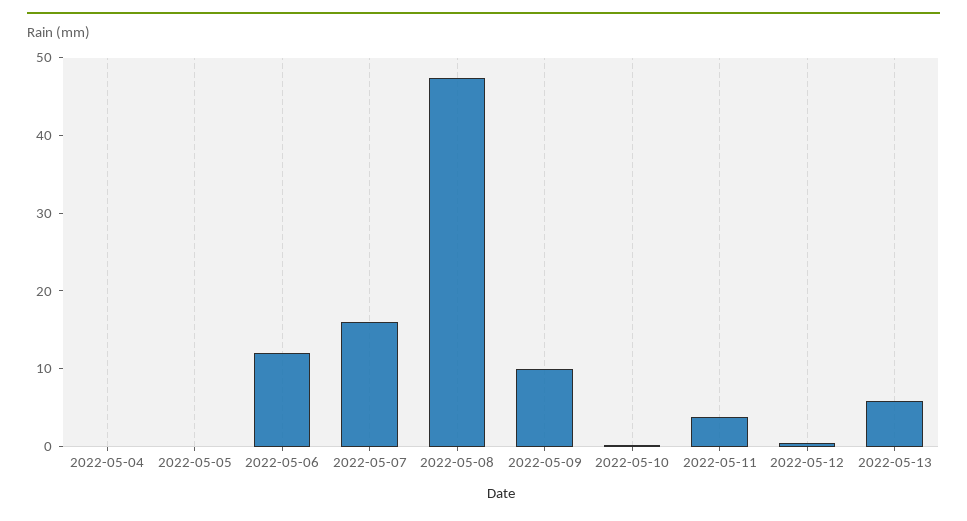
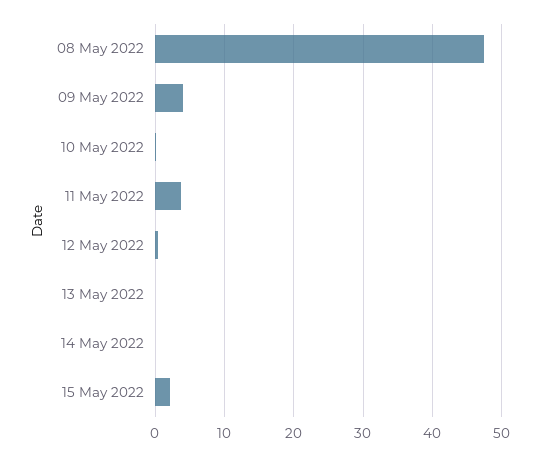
2022-05-04: 0 -> none
2022-05-05: 0 -> none
2022-05-06: 12 -> none
2022-05-07: 16 -> none
2022-05-09: 10 -> 4
2022-05-13: 6 -> 0
14 May 2022: none -> 0
15 May 2022: none -> 2

